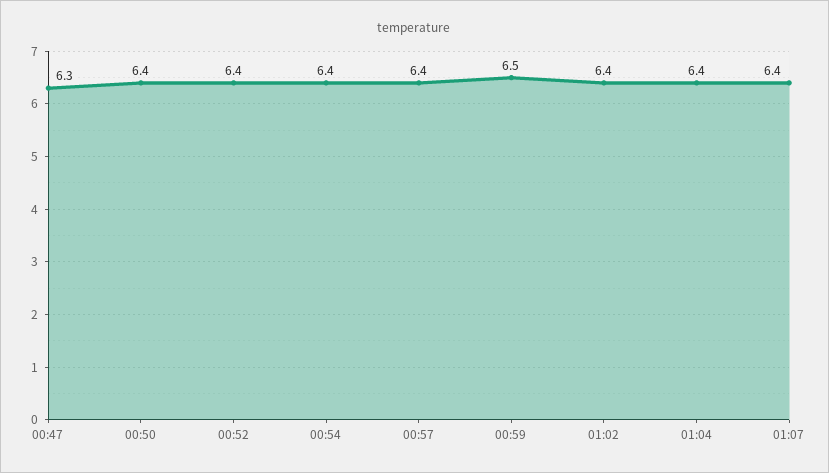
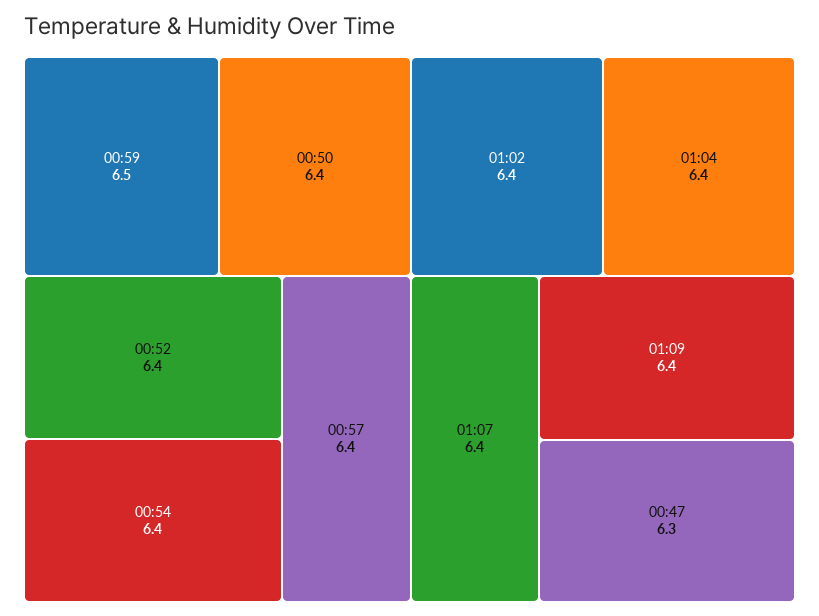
01:09: none -> 6.4

